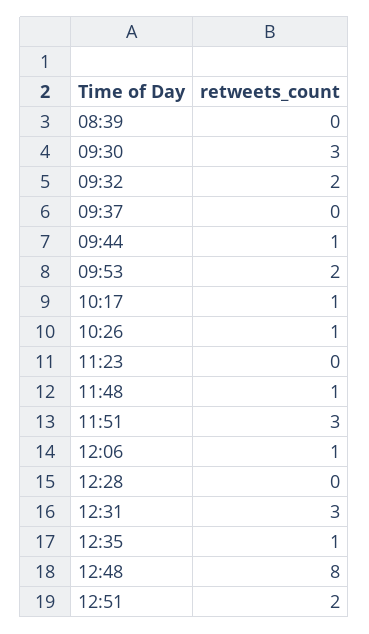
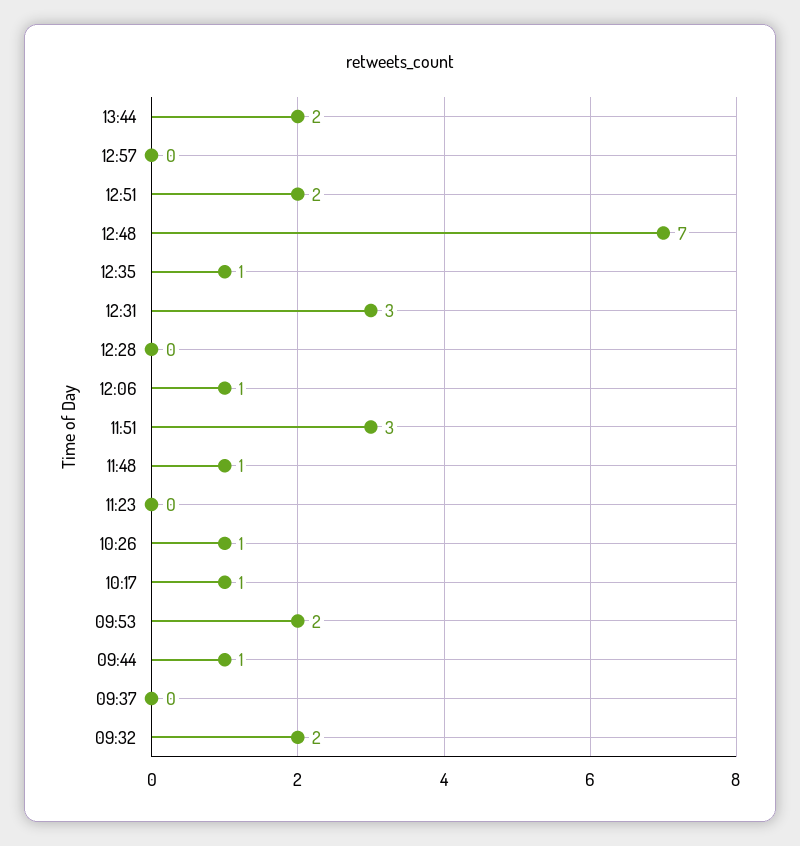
08:39: 0 -> none
09:30: 3 -> none
12:48: 8 -> 7
13:44: none -> 2
12:57: none -> 0

